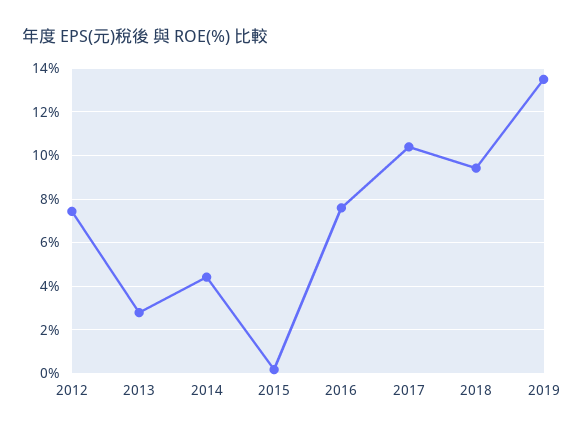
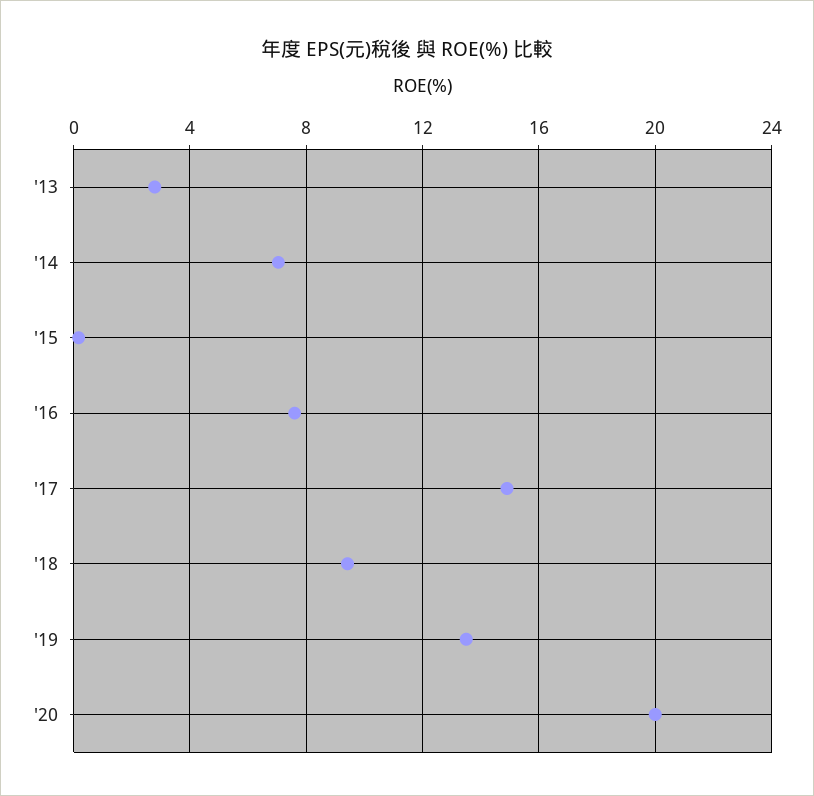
2012: 7.5 -> none
2014: 4.5 -> 7
2017: 10.5 -> 15
'20: none -> 20

